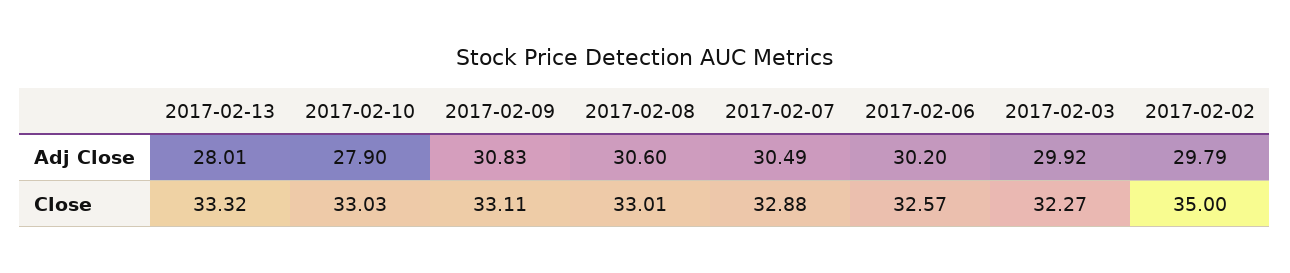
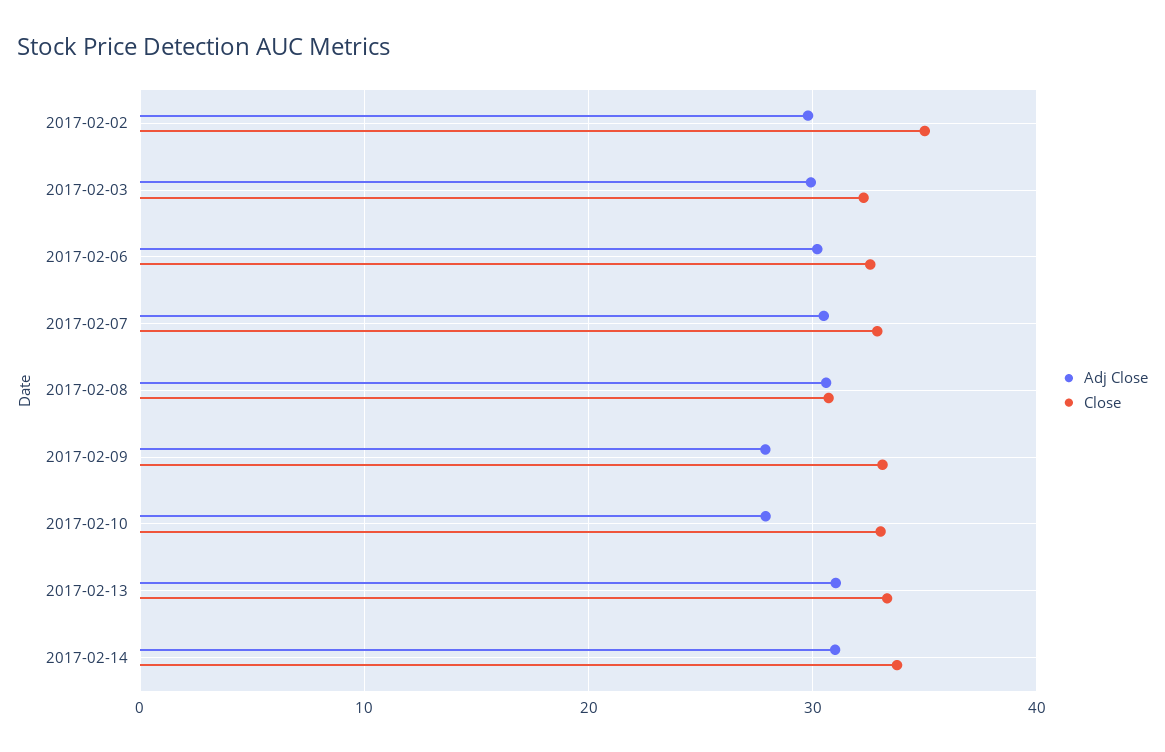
Adj Close, 2017-02-13: 28.01 -> 31
Adj Close, 2017-02-09: 30.83 -> 28
Close, 2017-02-08: 33.01 -> 31
Adj Close, 2017-02-14: none -> 31
Close, 2017-02-14: none -> 34

